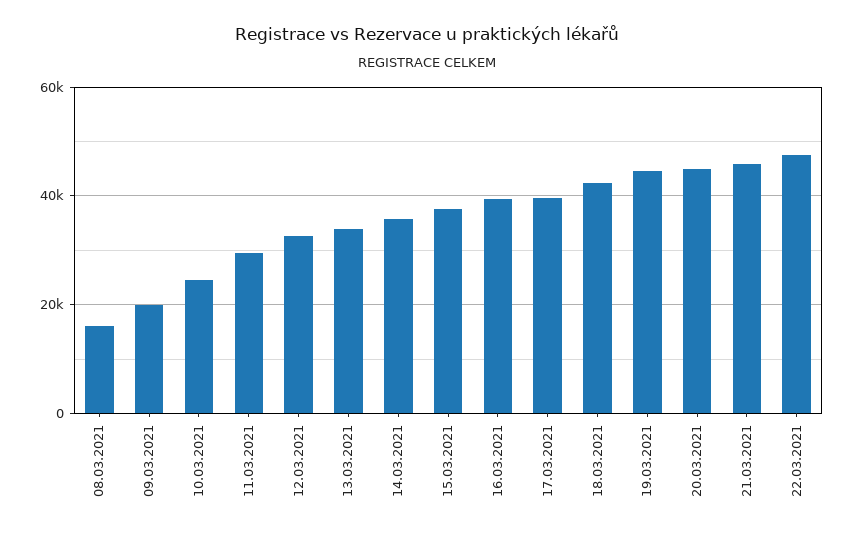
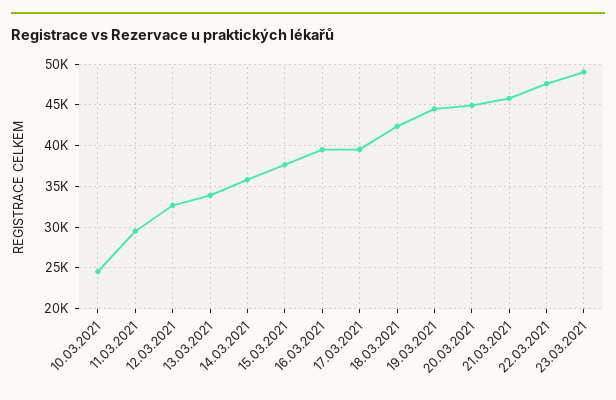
08.03.2021: 16000 -> none
09.03.2021: 20000 -> none
23.03.2021: none -> 49000

